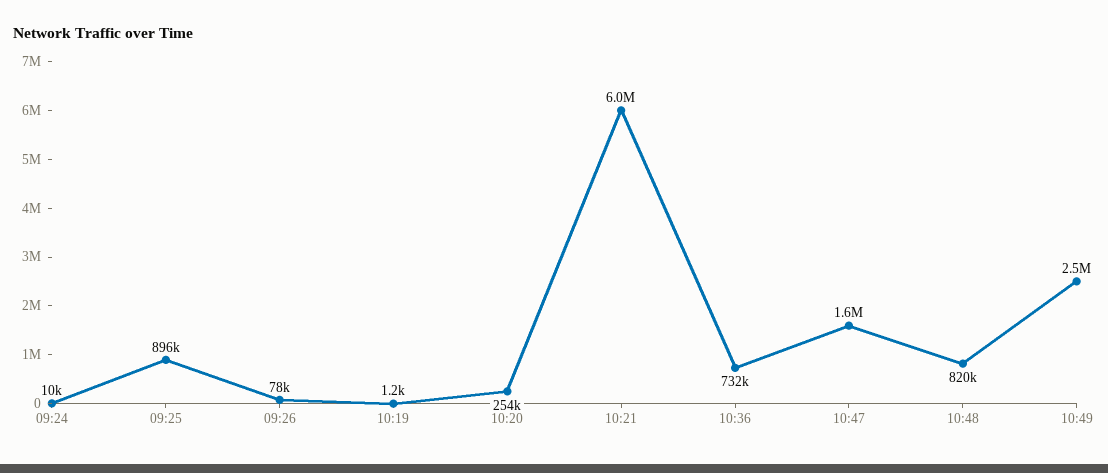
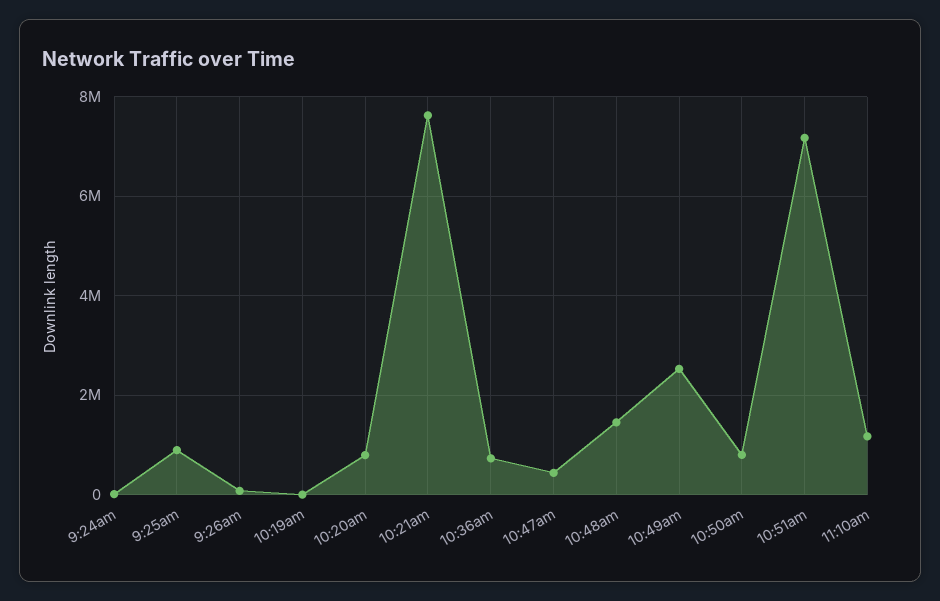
10:20: 254000 -> 800000
10:21: 6000000 -> 7600000
10:47: 1600000 -> 400000
10:48: 820000 -> 1400000
10:50am: none -> 800000
10:51am: none -> 7200000
11:10am: none -> 1200000

